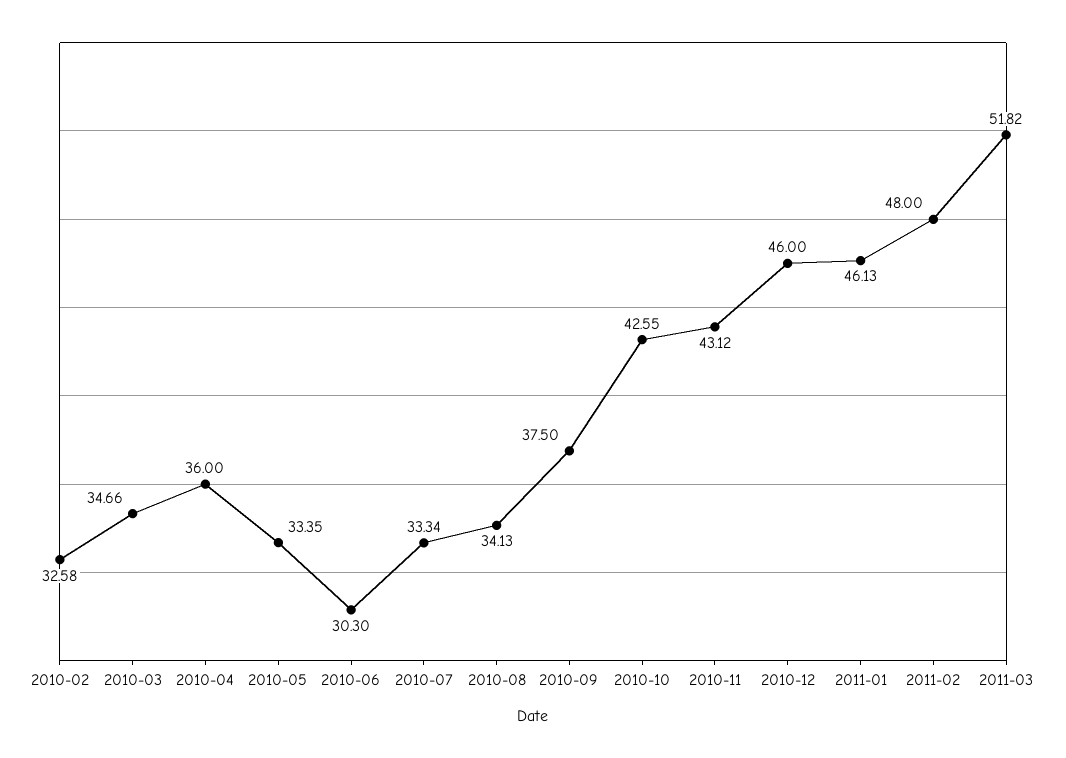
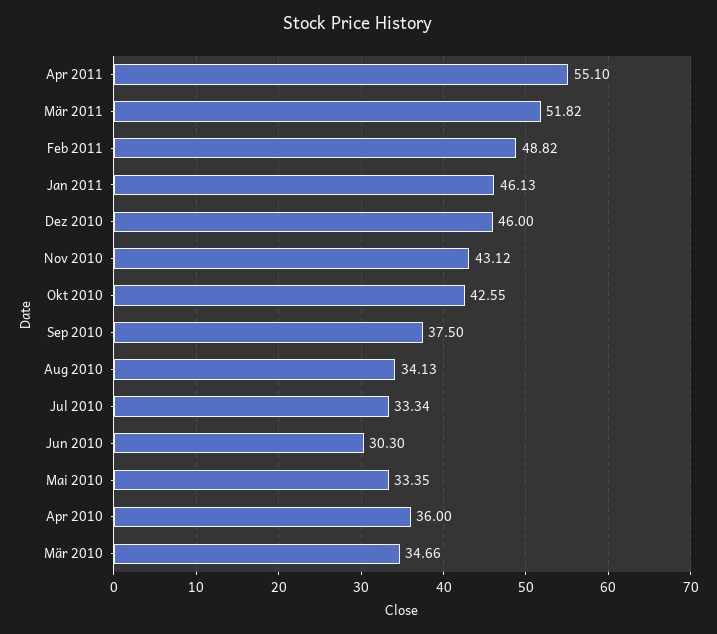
2010-02: 32.58 -> none
2011-02: 48 -> 48.82
Apr 2011: none -> 55.1

